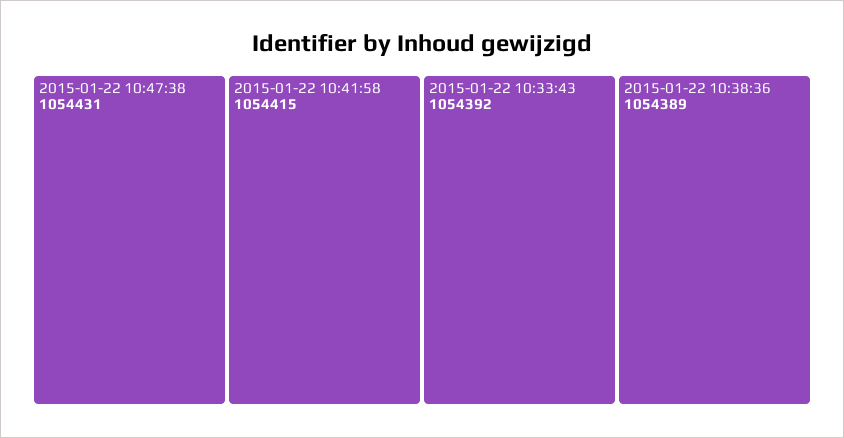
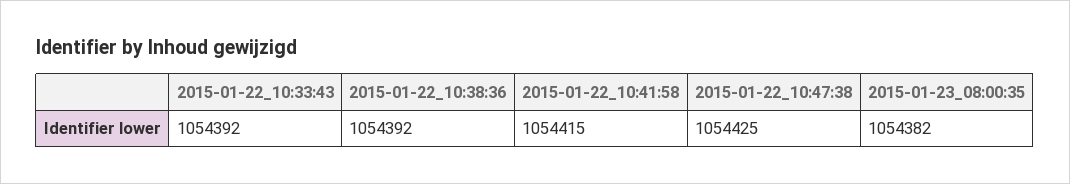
2015-01-22 10:47:38: 1054431 -> 1054425
2015-01-22 10:38:36: 1054389 -> 1054392
2015-01-23_08:00:35: none -> 1054382

